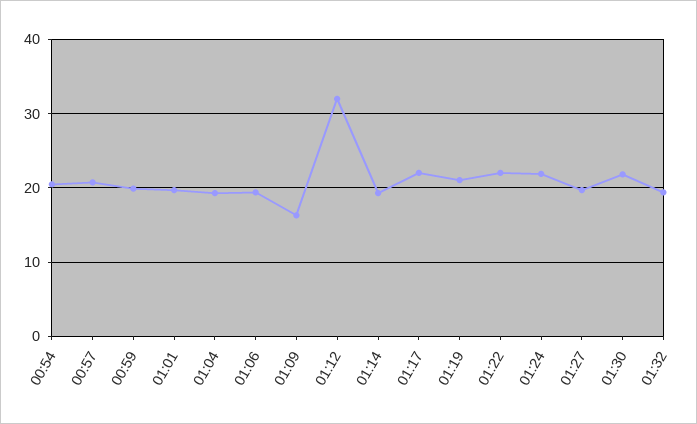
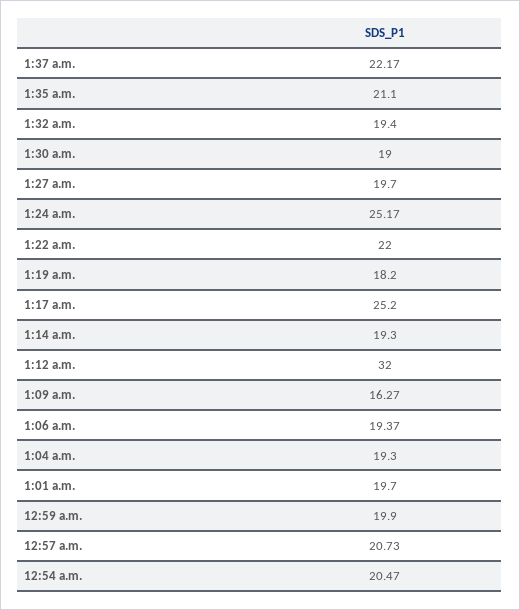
01:17: 22 -> 25.2
01:19: 21 -> 18.2
01:24: 22 -> 25.17
01:30: 22 -> 19
1:37 a.m.: none -> 22.17
1:35 a.m.: none -> 21.1

